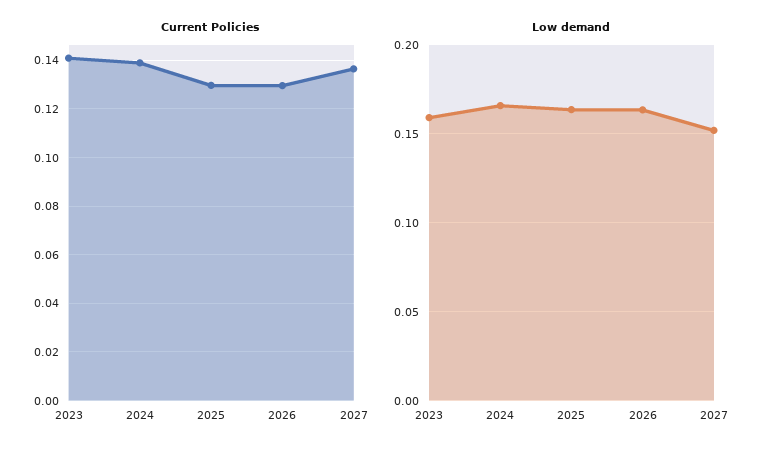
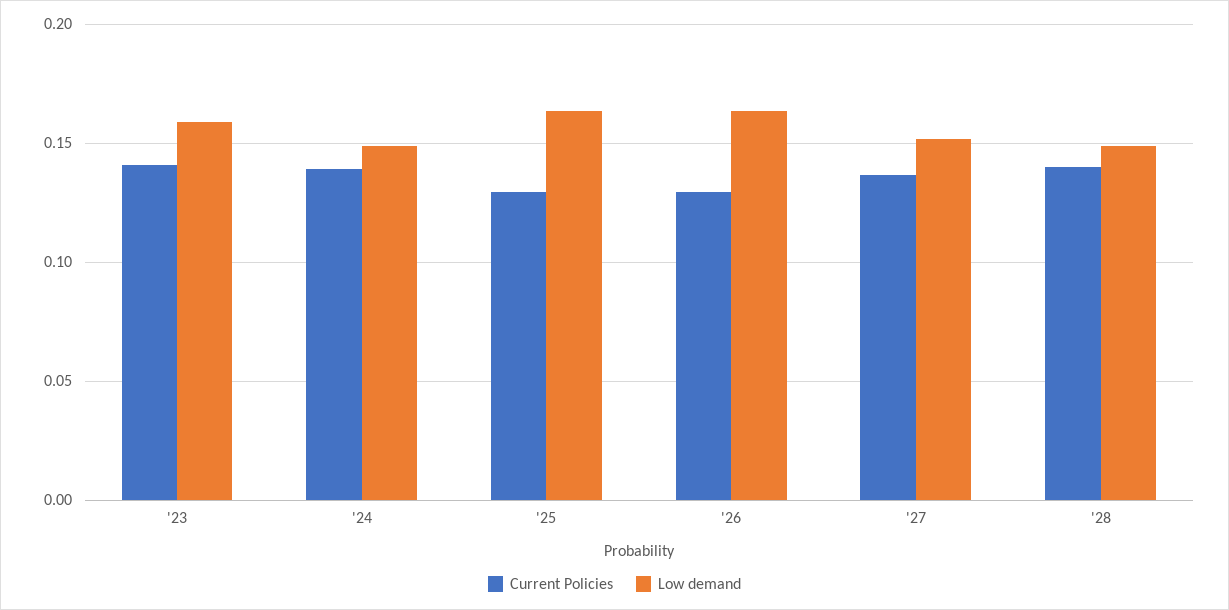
Low demand, 2024: 0.165 -> 0.15
Current Policies, '28: none -> 0.14
Low demand, '28: none -> 0.15

